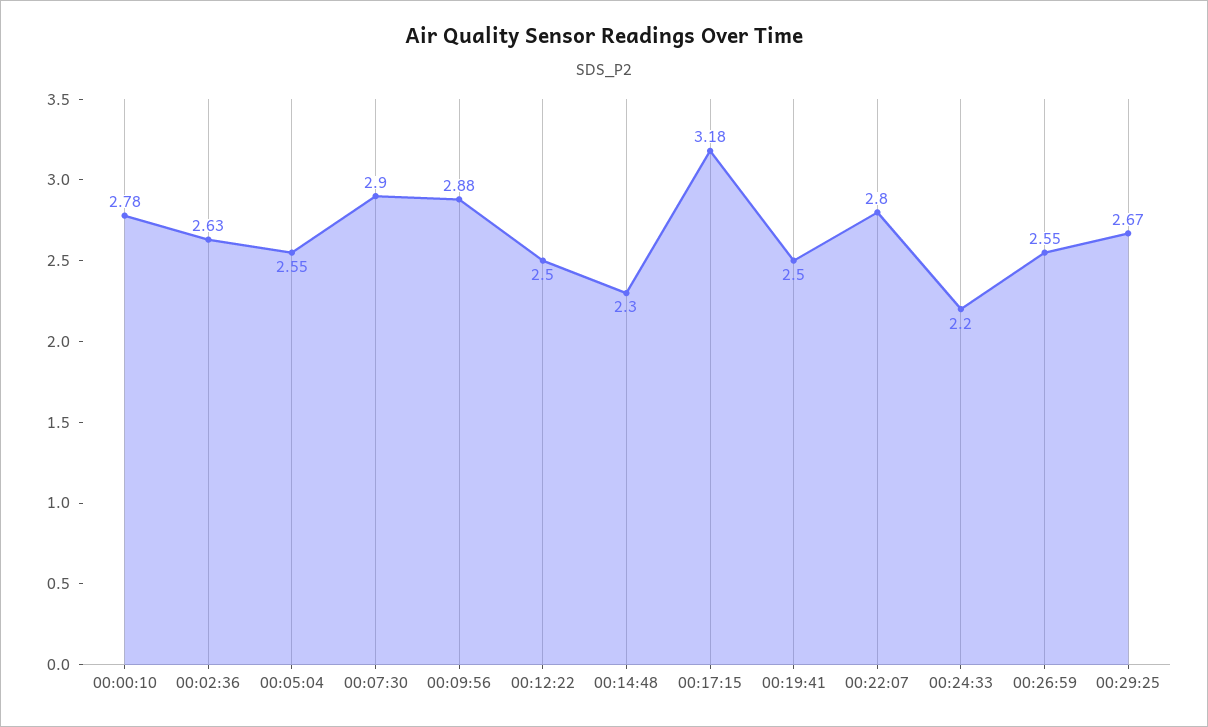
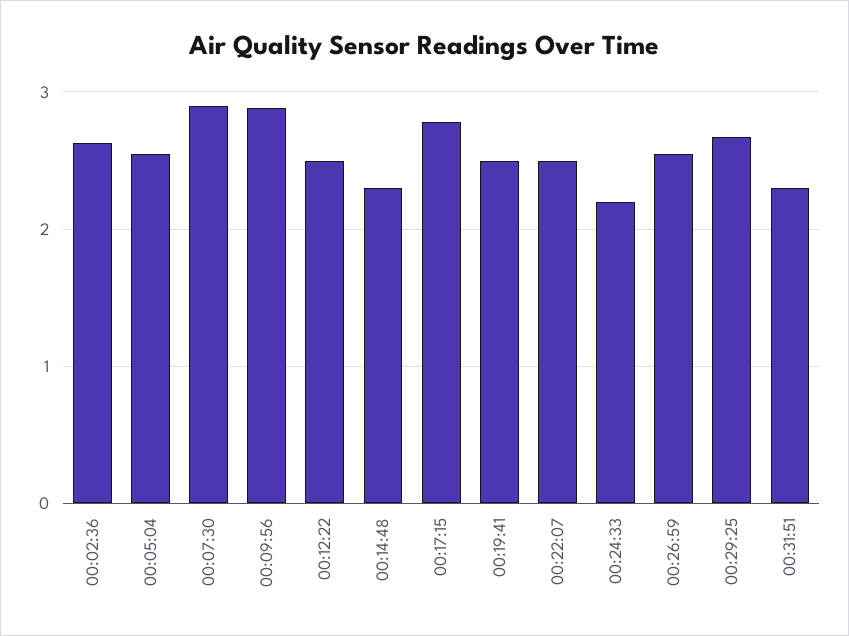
00:00:10: 2.78 -> none
00:17:15: 3.18 -> 2.8
00:22:07: 2.8 -> 2.5
00:31:51: none -> 2.3

